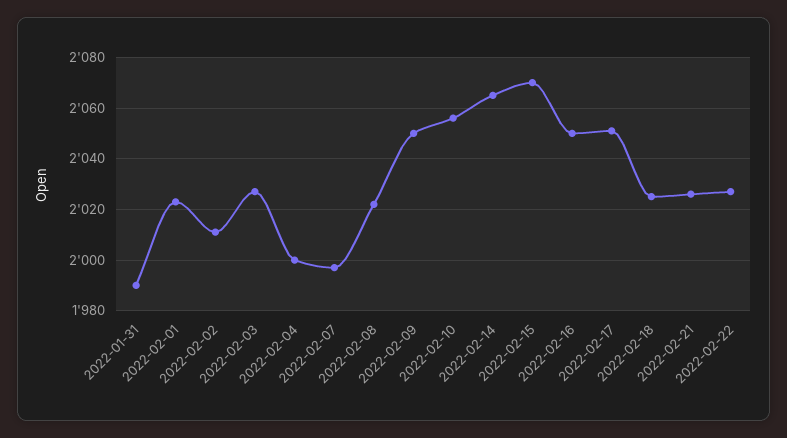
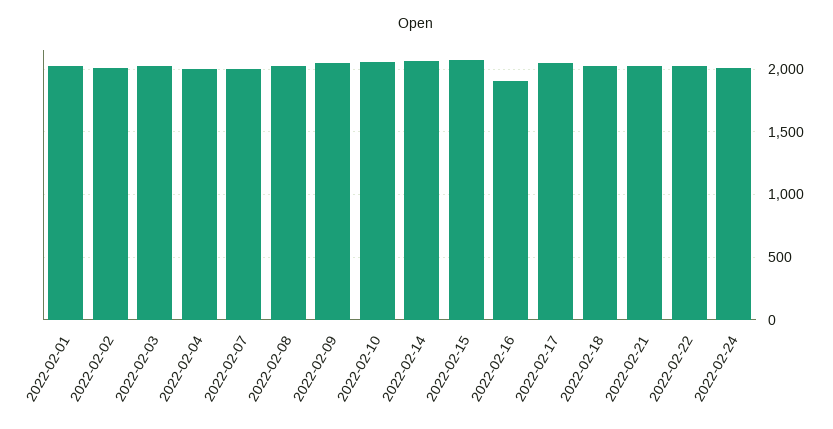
2022-01-31: 1990 -> none
2022-02-16: 2050 -> 1900
2022-02-24: none -> 2000

